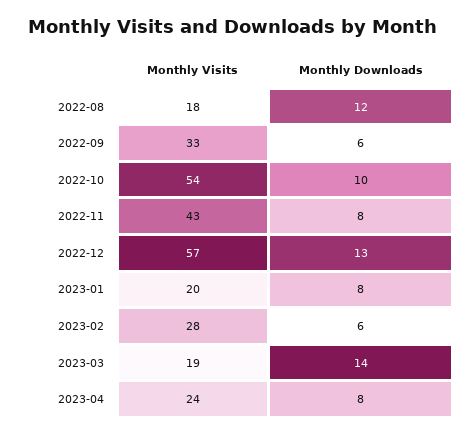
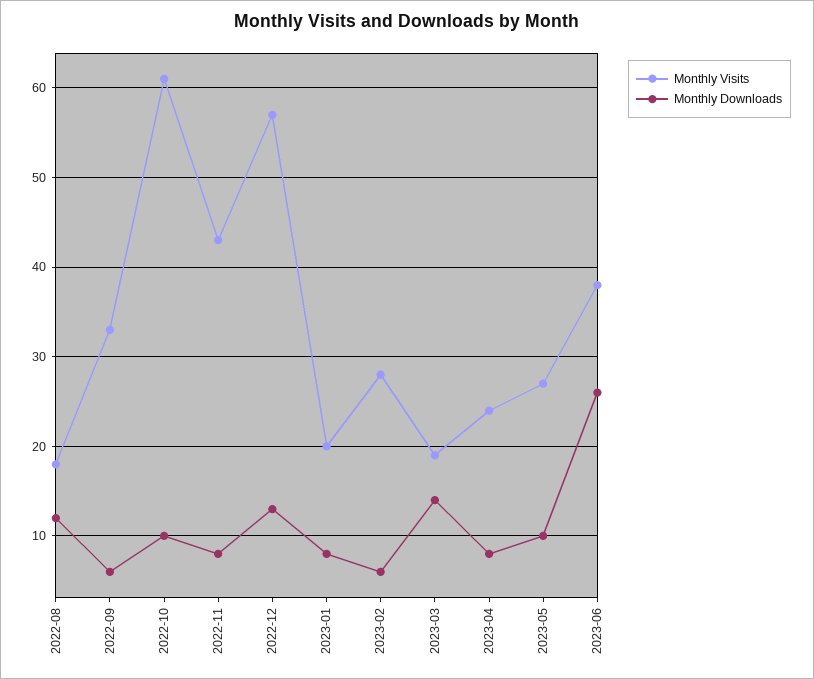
Monthly Visits, 2022-10: 54 -> 61
Monthly Visits, 2023-05: none -> 27
Monthly Downloads, 2023-05: none -> 10
Monthly Visits, 2023-06: none -> 38
Monthly Downloads, 2023-06: none -> 26

